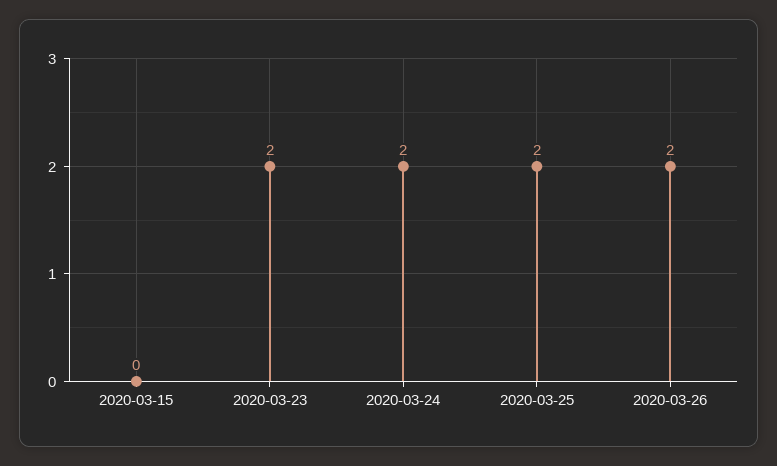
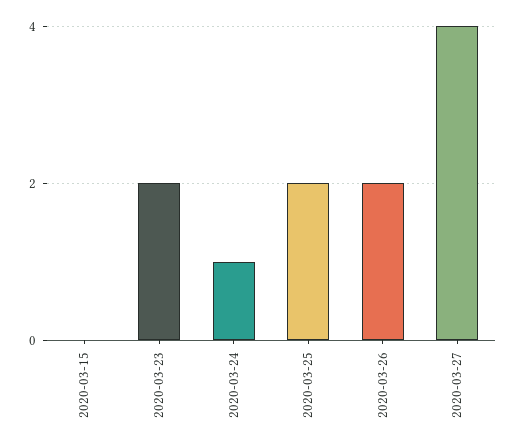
2020-03-24: 2 -> 1
2020-03-27: none -> 4

